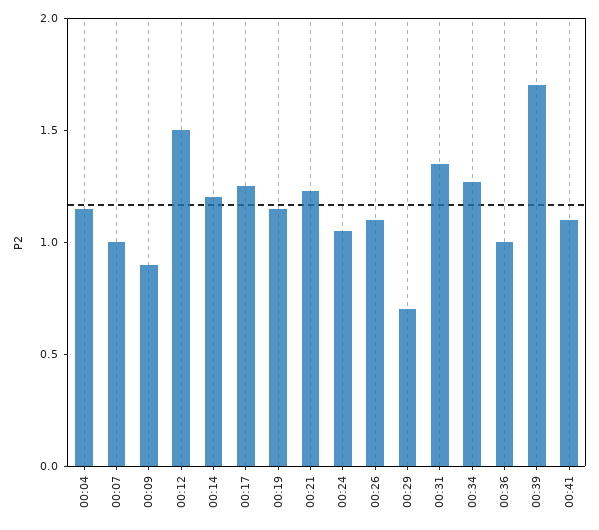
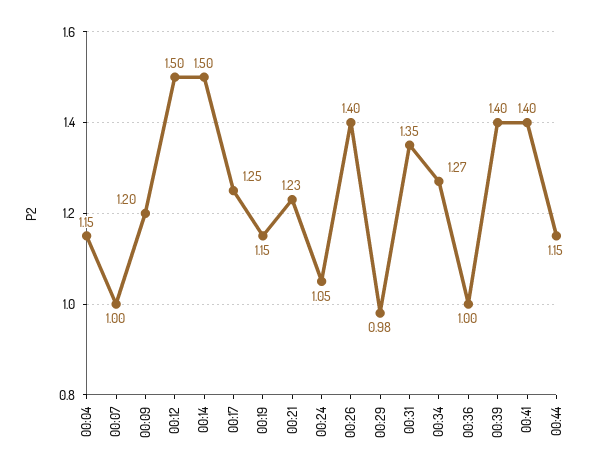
00:09: 0.9 -> 1.2
00:14: 1.2 -> 1.5
00:26: 1.1 -> 1.4
00:29: 0.7 -> 0.98
00:39: 1.7 -> 1.4
00:41: 1.1 -> 1.4
00:44: none -> 1.15

